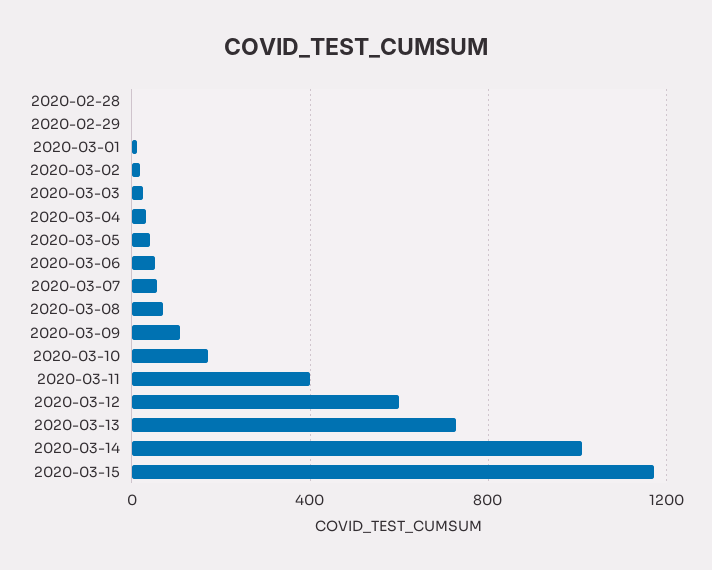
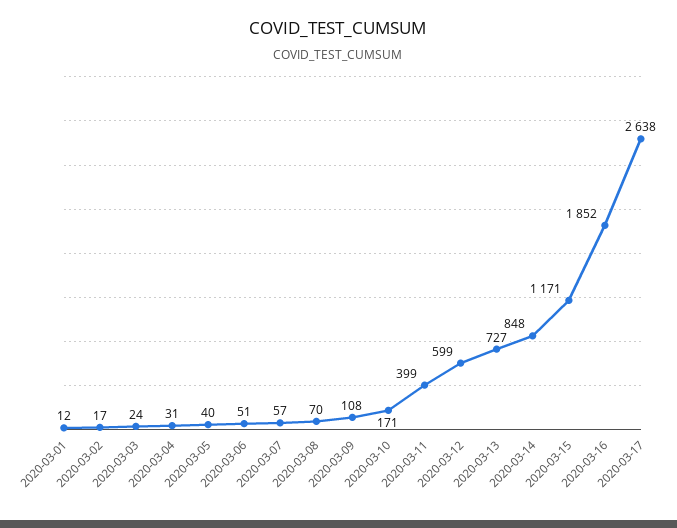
2020-02-28: 0 -> none
2020-02-29: 0 -> none
2020-03-14: 1000 -> 848
2020-03-16: none -> 1852
2020-03-17: none -> 2638

